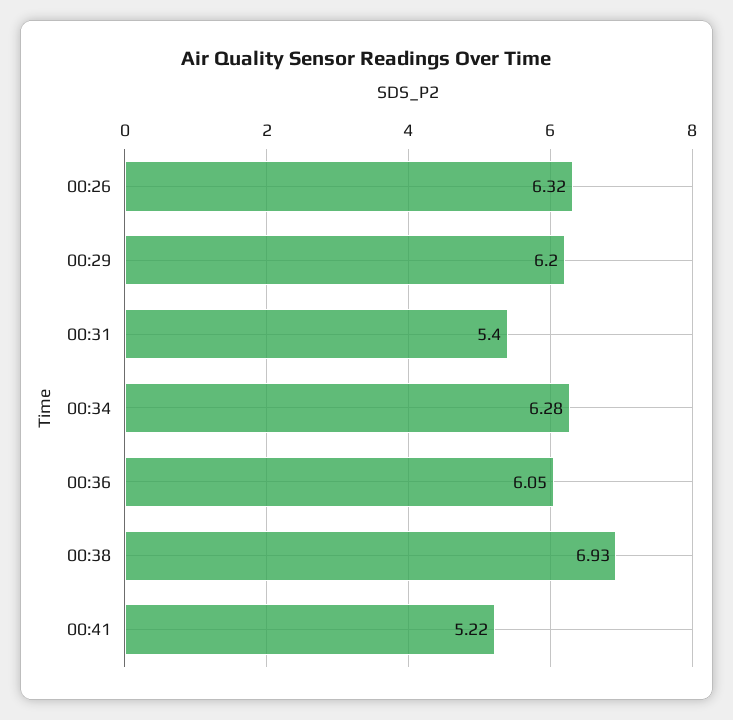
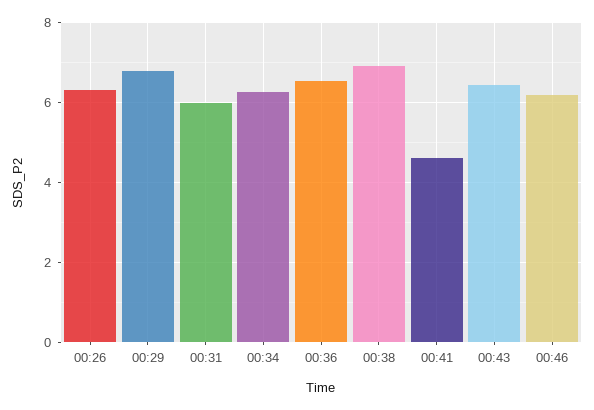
00:29: 6.2 -> 6.8
00:31: 5.4 -> 6
00:36: 6.05 -> 6.6
00:41: 5.22 -> 4.6
00:43: none -> 6.4
00:46: none -> 6.2

